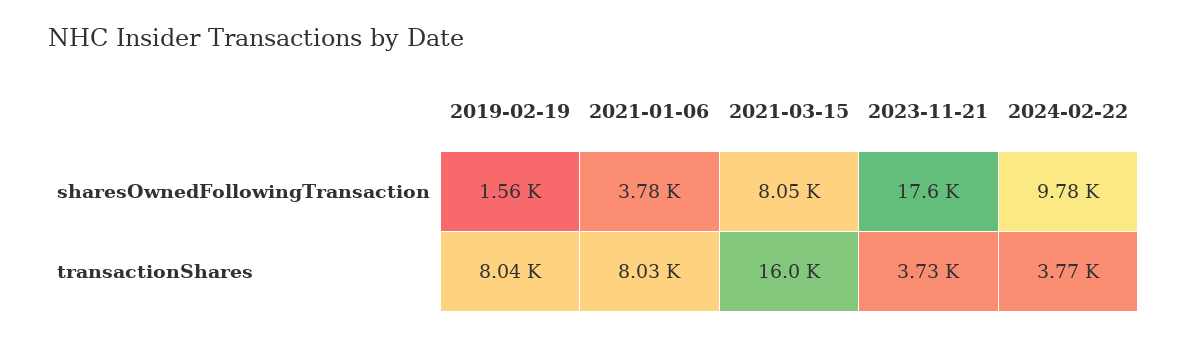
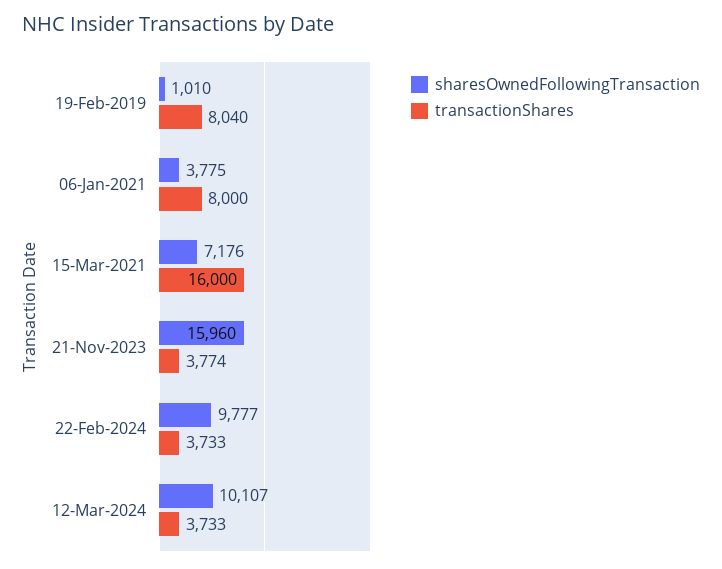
sharesOwnedFollowingTransaction, 2019-02-19: 1560 -> 1010
sharesOwnedFollowingTransaction, 2021-03-15: 8050 -> 7176
sharesOwnedFollowingTransaction, 2023-11-21: 17600 -> 15960
transactionShares, 2021-01-06: 8030 -> 8000
transactionShares, 2023-11-21: 3730 -> 3774
transactionShares, 2024-02-22: 3770 -> 3733
sharesOwnedFollowingTransaction, 12-Mar-2024: none -> 10107
transactionShares, 12-Mar-2024: none -> 3733

